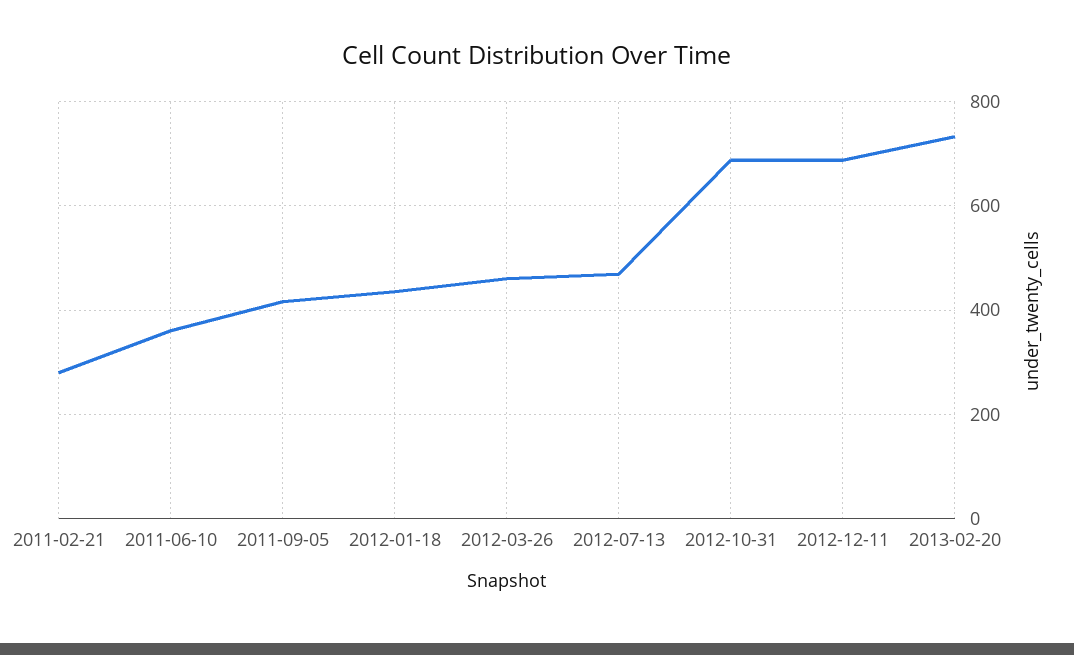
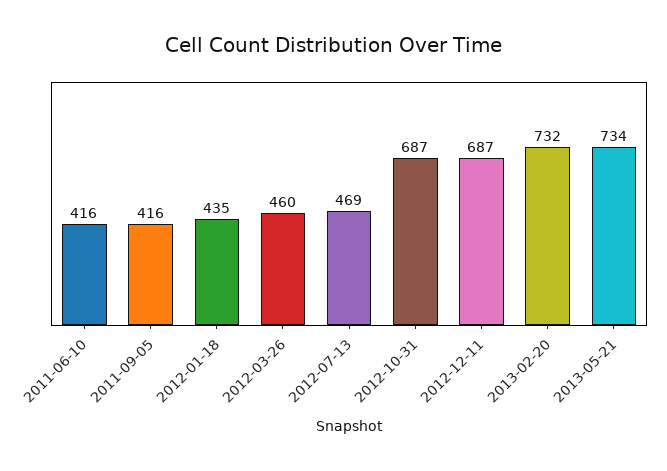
2011-02-21: 280 -> none
2011-06-10: 360 -> 416
2013-05-21: none -> 734

